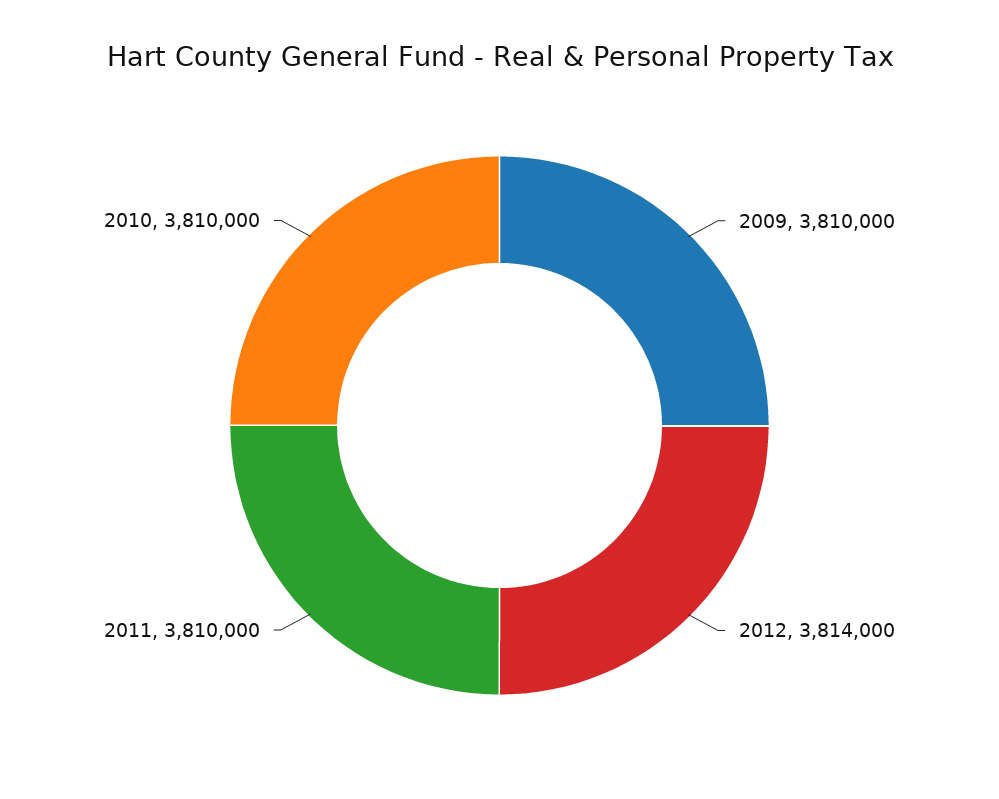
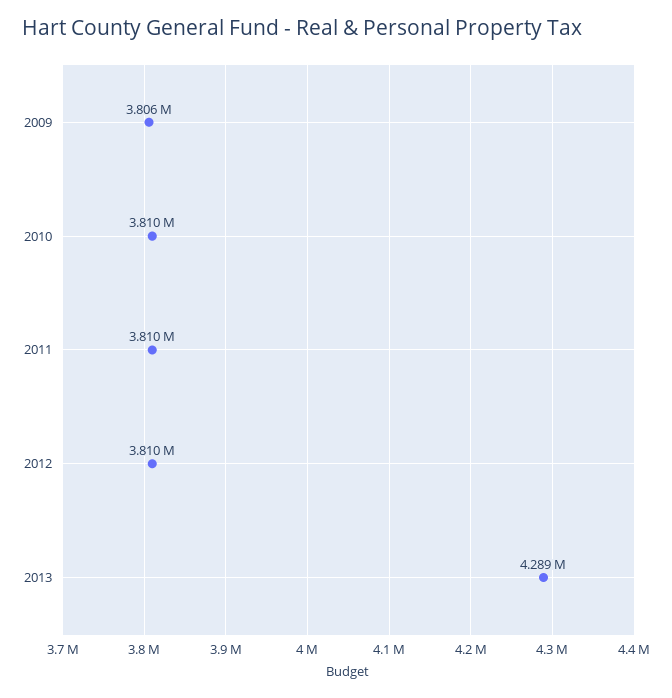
2009: 3810000 -> 3806000
2012: 3814000 -> 3810000
2013: none -> 4289000

